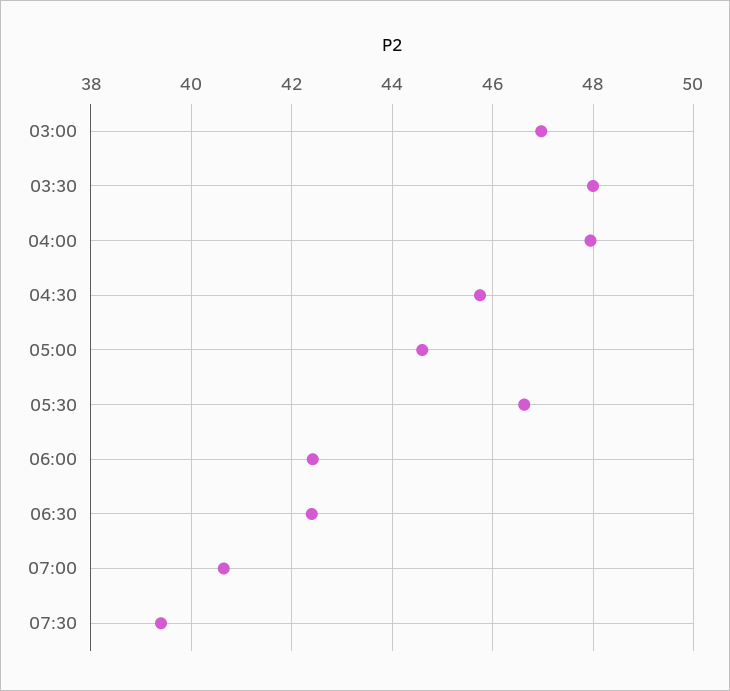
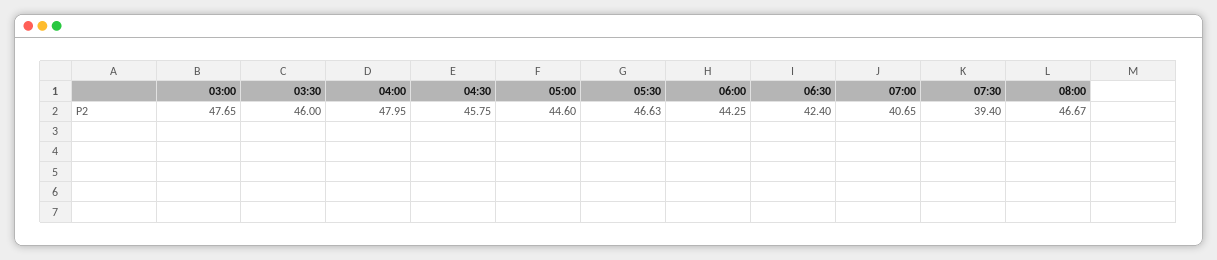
03:00: 47 -> 47.65
03:30: 48 -> 46
06:00: 42.4 -> 44.25
08:00: none -> 46.67

